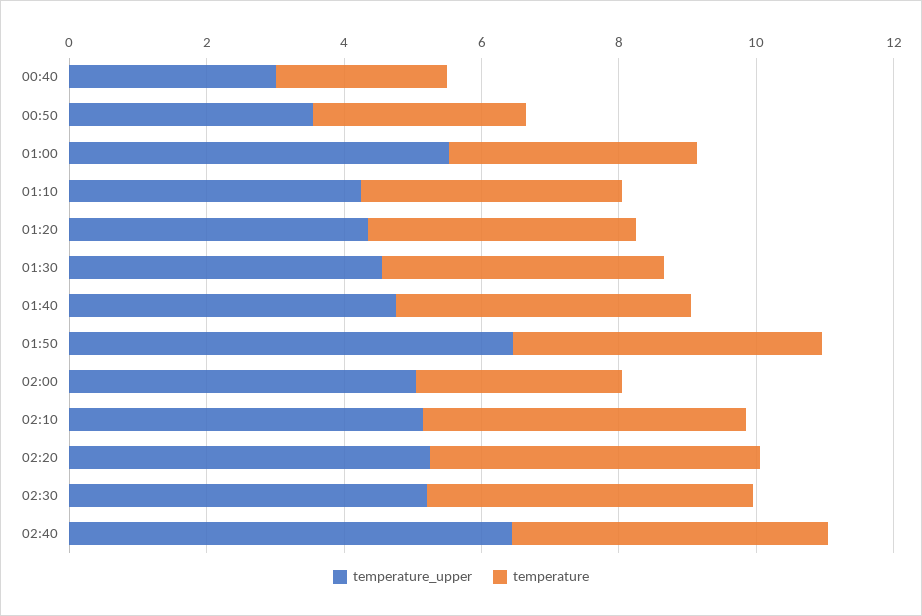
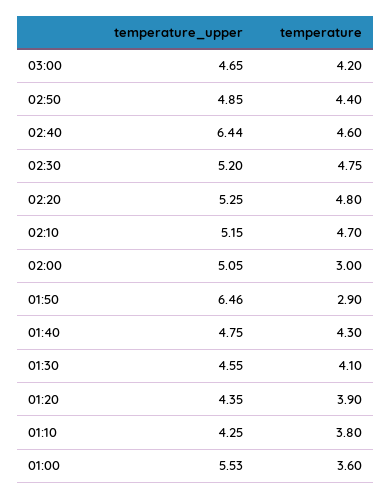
temperature_upper, 00:40: 3 -> none
temperature, 00:40: 2.5 -> none
temperature_upper, 00:50: 3.5 -> none
temperature, 00:50: 3 -> none
temperature, 01:50: 4.5 -> 2.9
temperature_upper, 03:00: none -> 4.65
temperature, 03:00: none -> 4.2
temperature_upper, 02:50: none -> 4.85
temperature, 02:50: none -> 4.4

